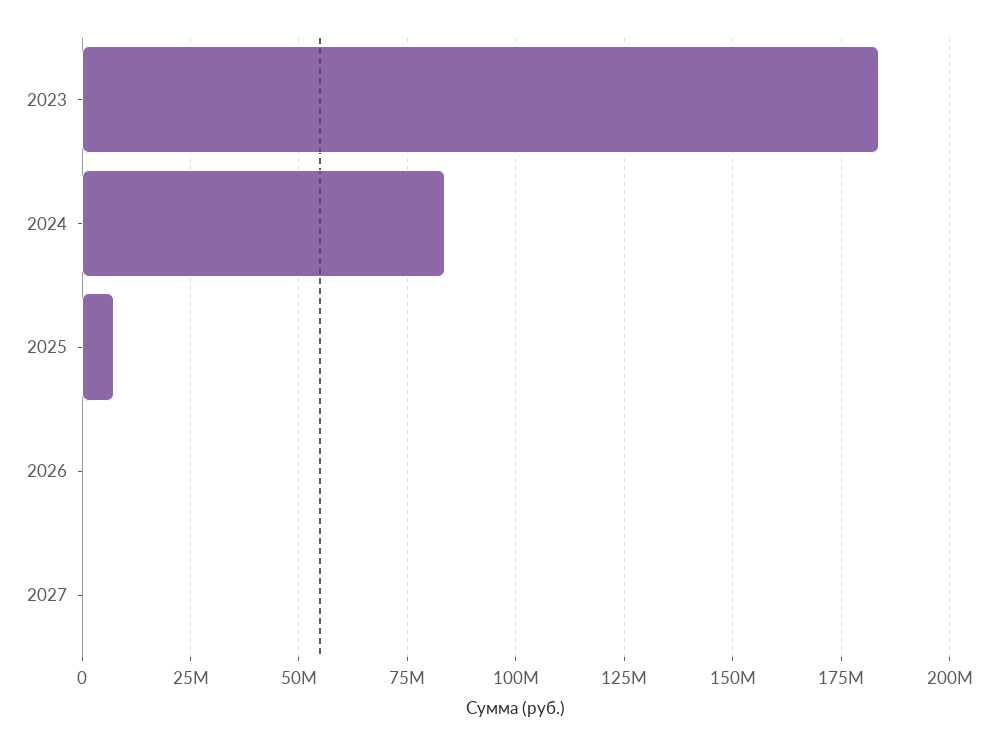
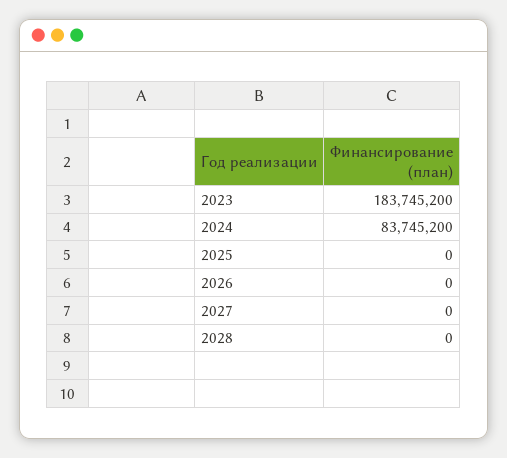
2025: 7500000 -> 0
2028: none -> 0

